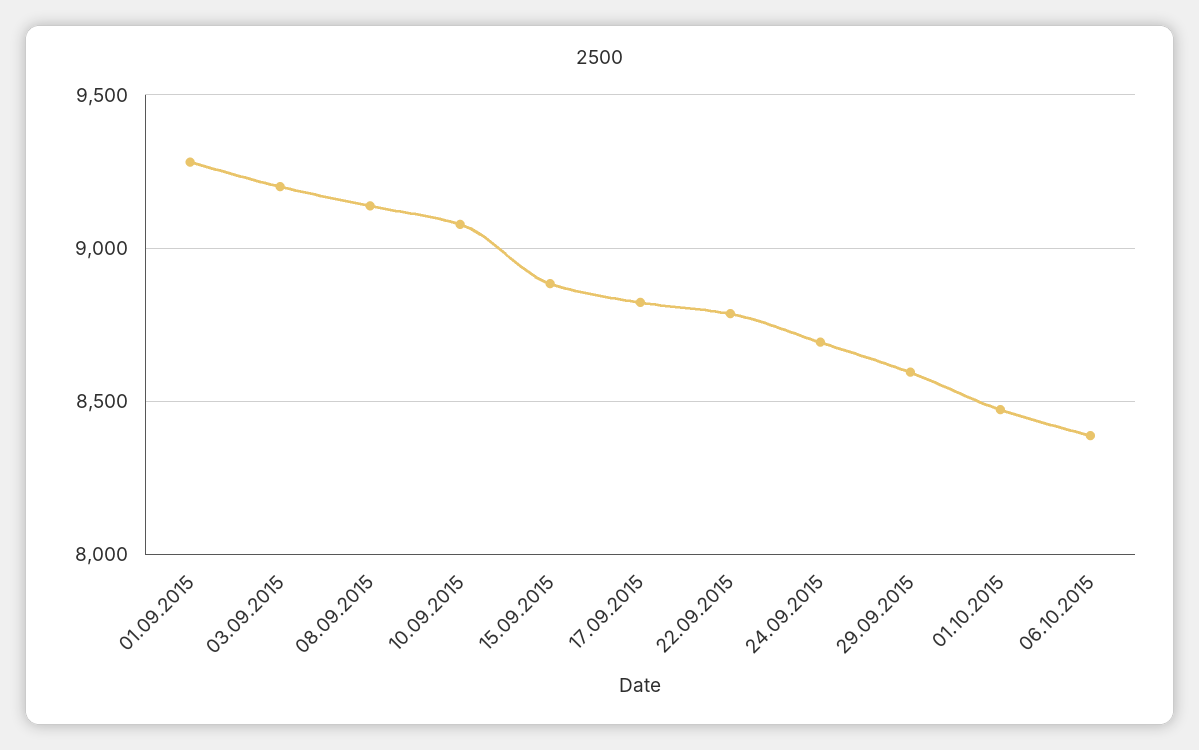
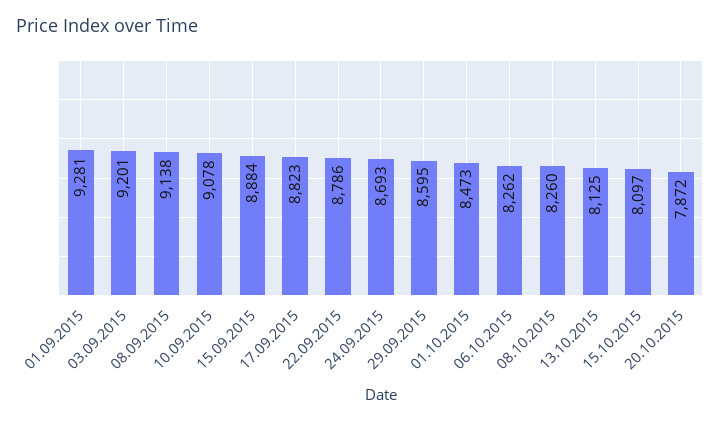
06.10.2015: 8400 -> 8262
08.10.2015: none -> 8260
13.10.2015: none -> 8125
15.10.2015: none -> 8097
20.10.2015: none -> 7872

